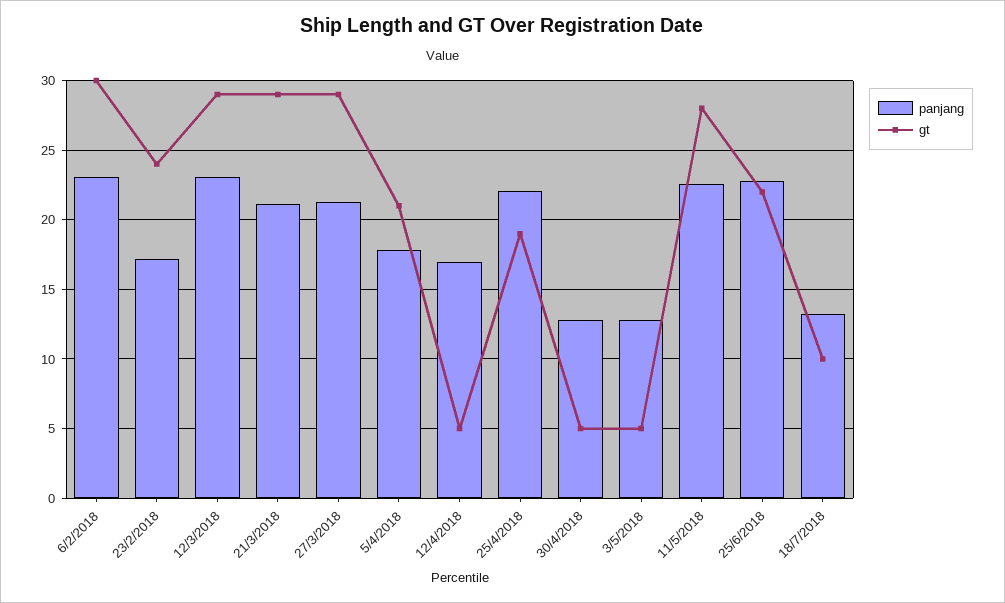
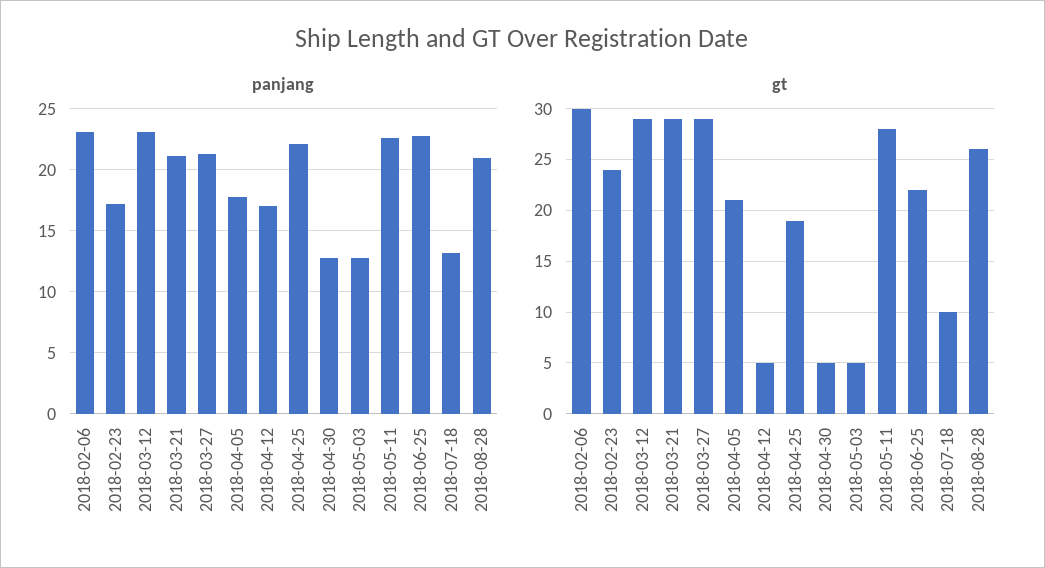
panjang, 2018-08-28: none -> 21
gt, 2018-08-28: none -> 26

